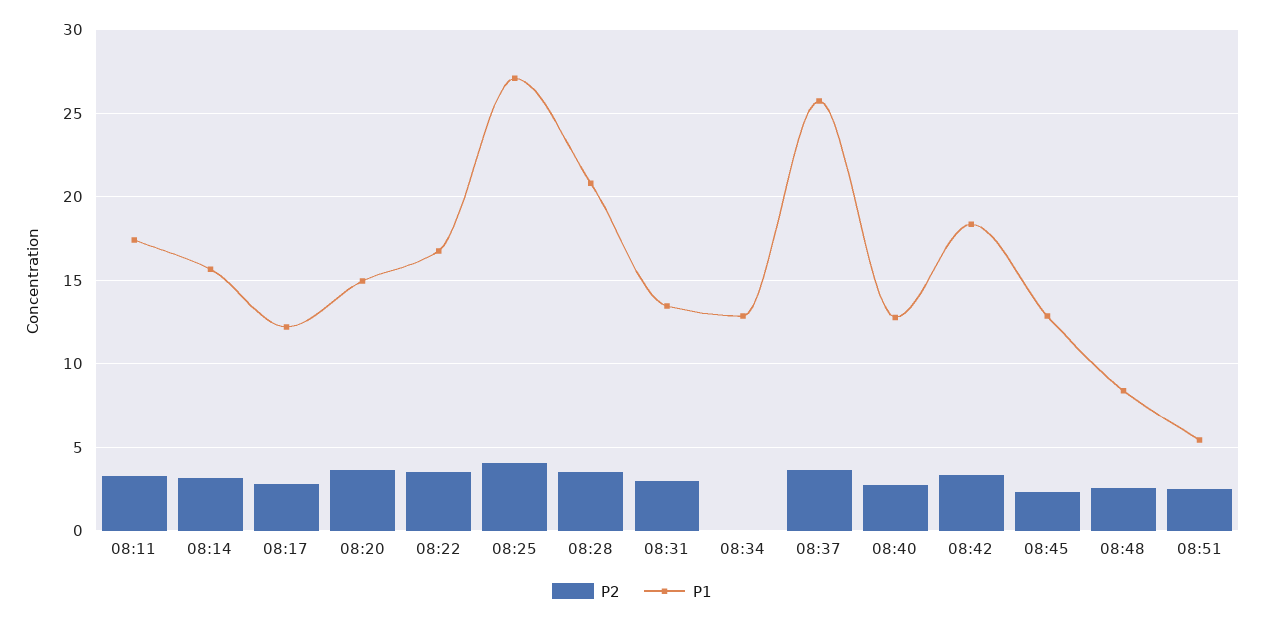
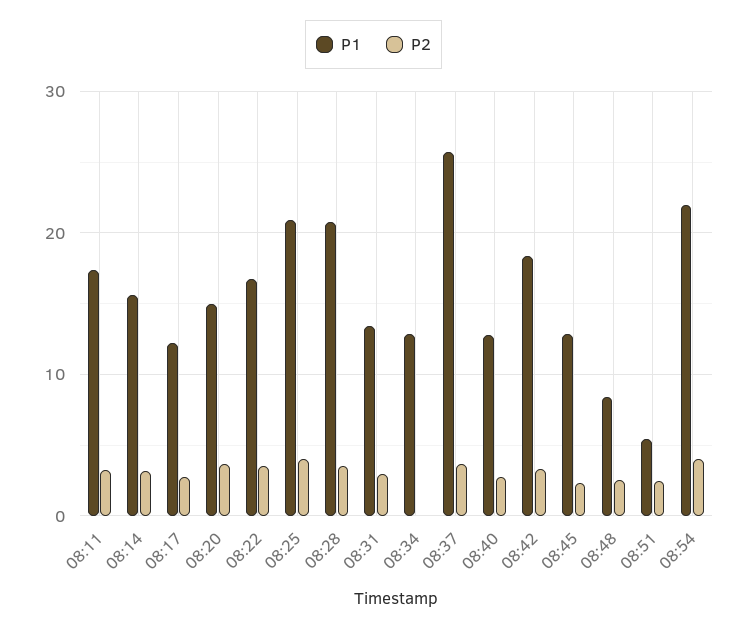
P1, 08:25: 27 -> 21
P1, 08:54: none -> 22
P2, 08:54: none -> 4

